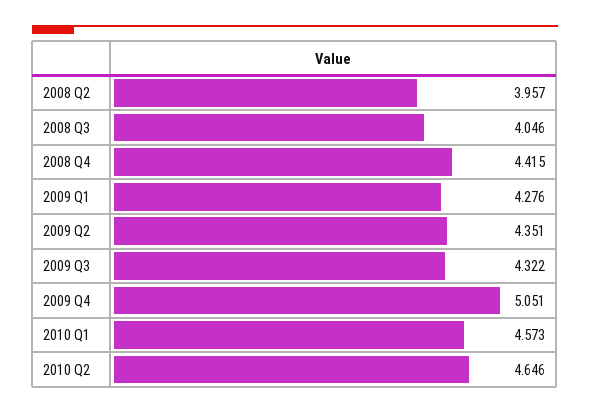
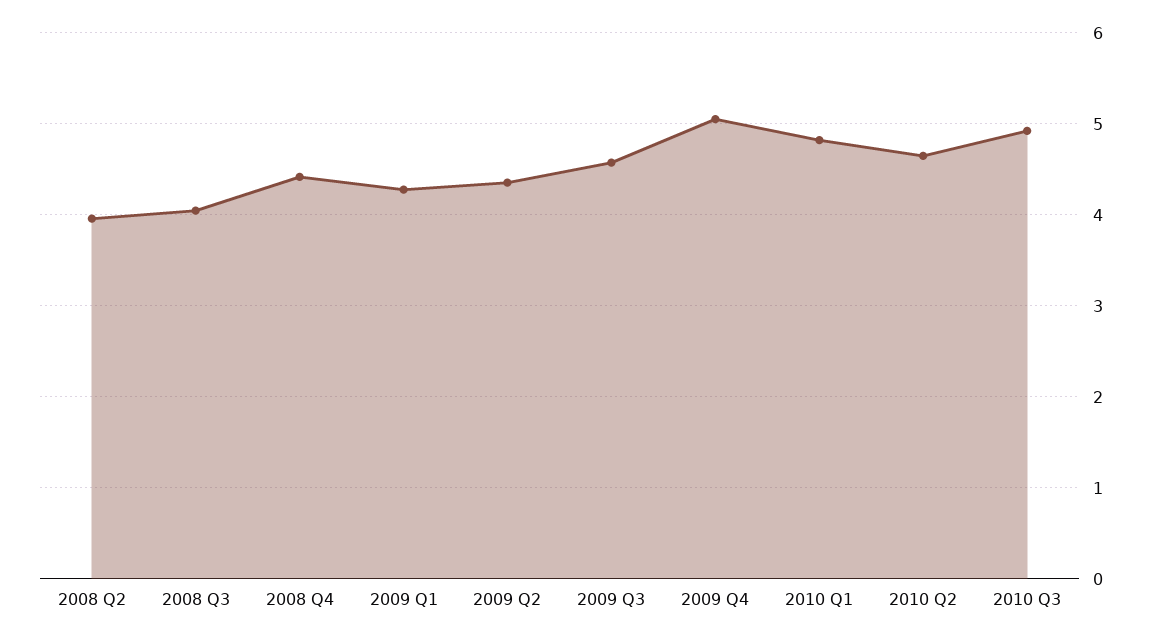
2009 Q3: 4.322 -> 4.6
2010 Q1: 4.573 -> 4.8
2010 Q3: none -> 4.9

